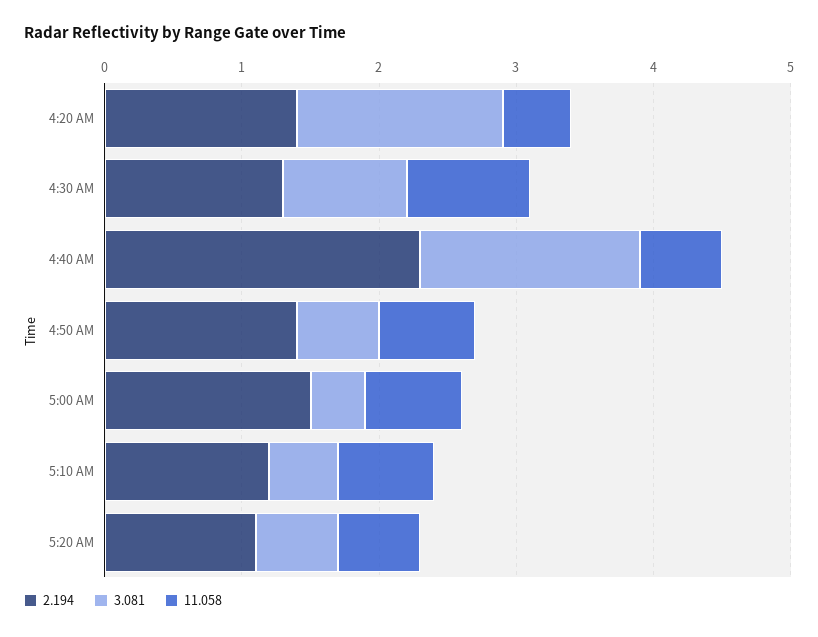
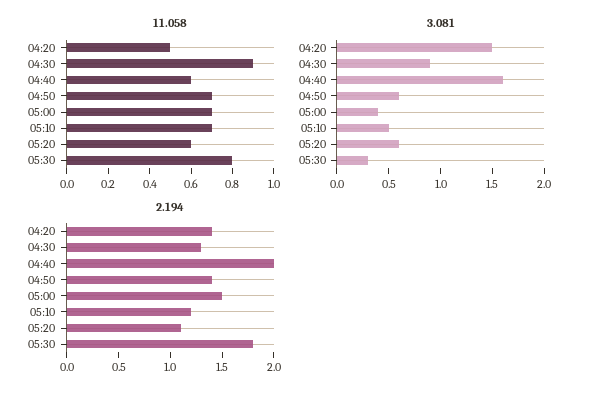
2.194, 4:40 AM: 2.3 -> 2
11.058, 05:30: none -> 0.8
3.081, 05:30: none -> 0.3
2.194, 05:30: none -> 1.8

